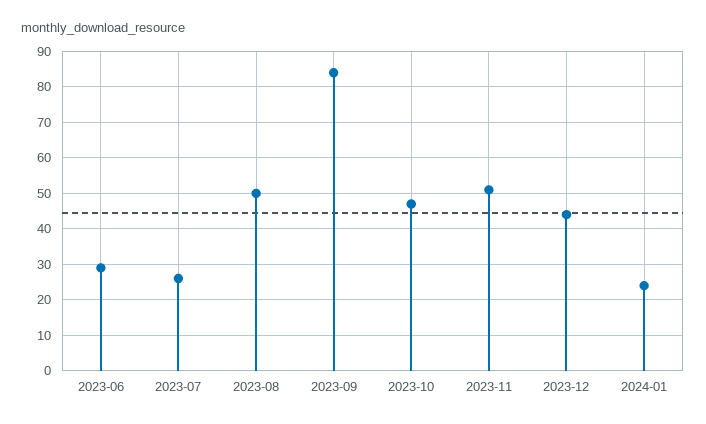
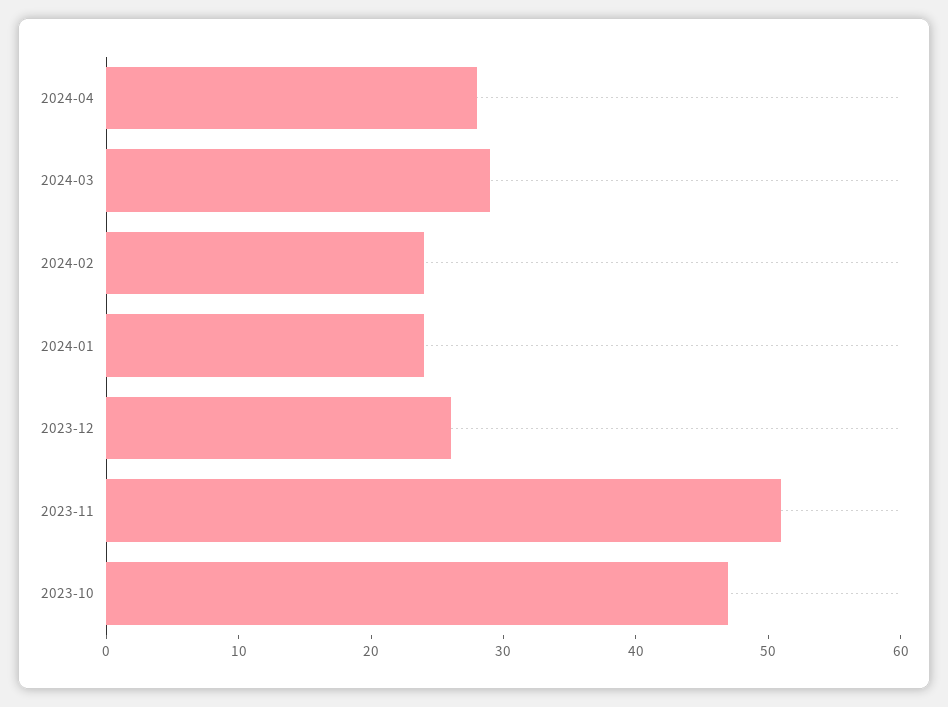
2023-06: 30 -> none
2023-07: 25 -> none
2023-08: 50 -> none
2023-09: 85 -> none
2023-12: 45 -> 26
2024-04: none -> 28
2024-03: none -> 29
2024-02: none -> 24

